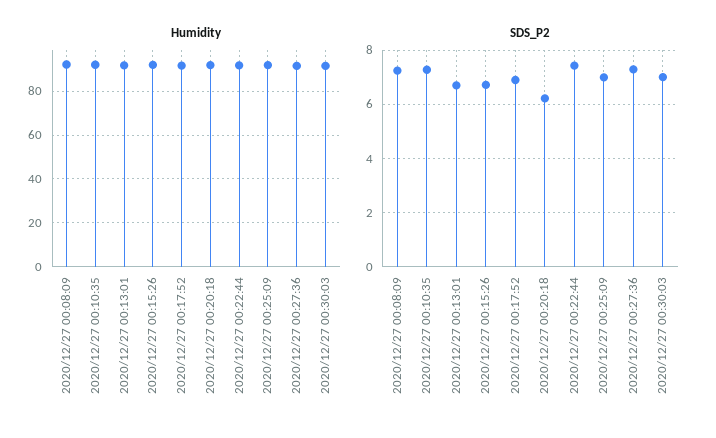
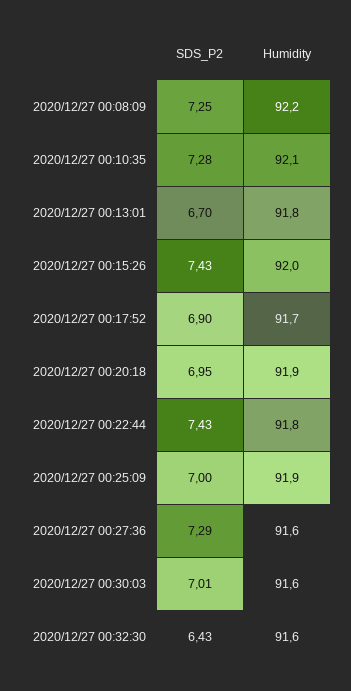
SDS_P2, 2020/12/27 00:15:26: 6.75 -> 7.43
SDS_P2, 2020/12/27 00:20:18: 6.25 -> 6.95
SDS_P2, 2020/12/27 00:32:30: none -> 6.43
Humidity, 2020/12/27 00:32:30: none -> 91.6

